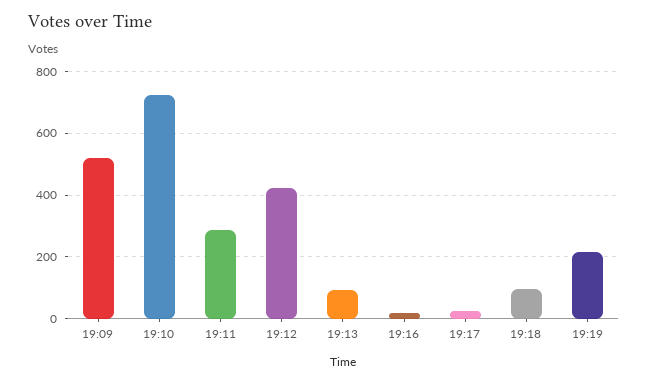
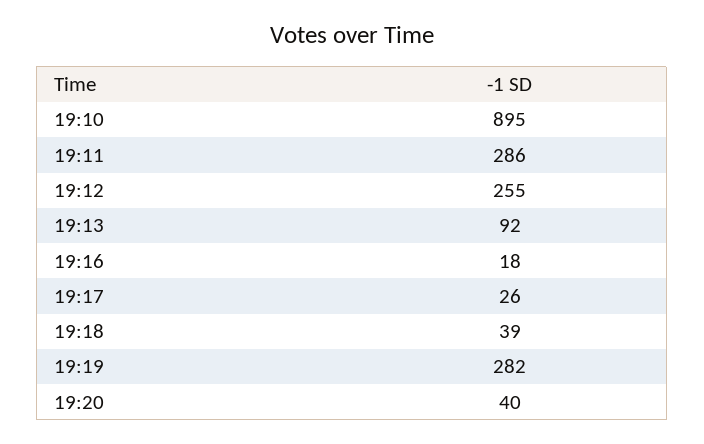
19:09: 520 -> none
19:10: 720 -> 895
19:12: 420 -> 255
19:18: 100 -> 39
19:19: 220 -> 282
19:20: none -> 40

